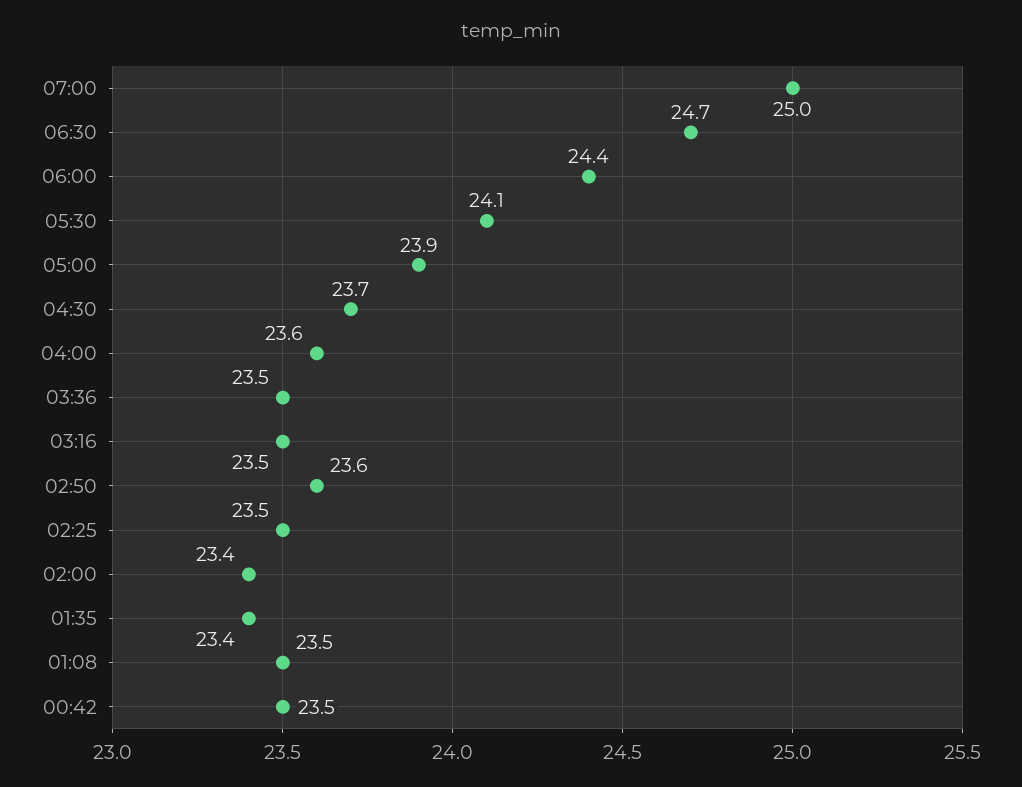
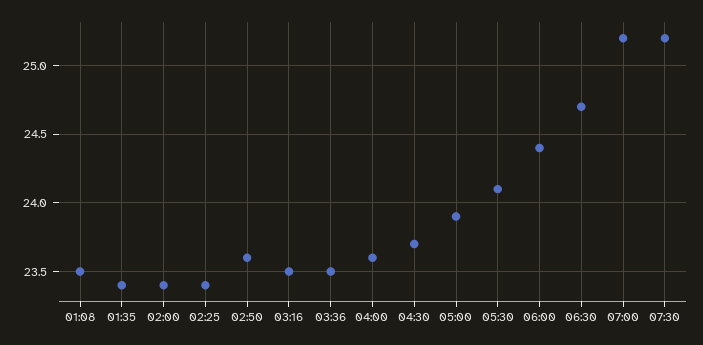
07:00: 25 -> 25.2
02:25: 23.5 -> 23.4
00:42: 23.5 -> none
07:30: none -> 25.2

